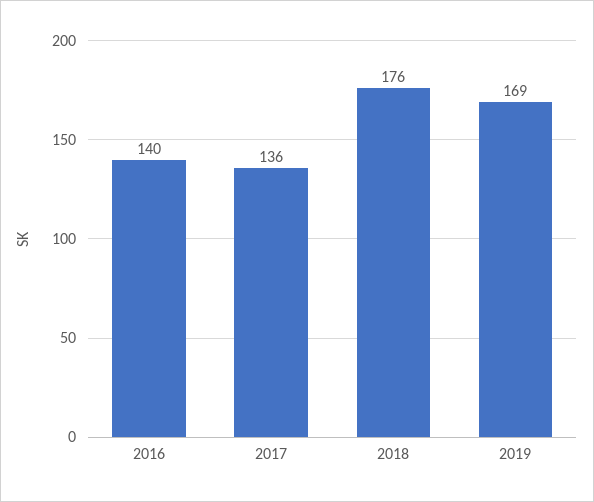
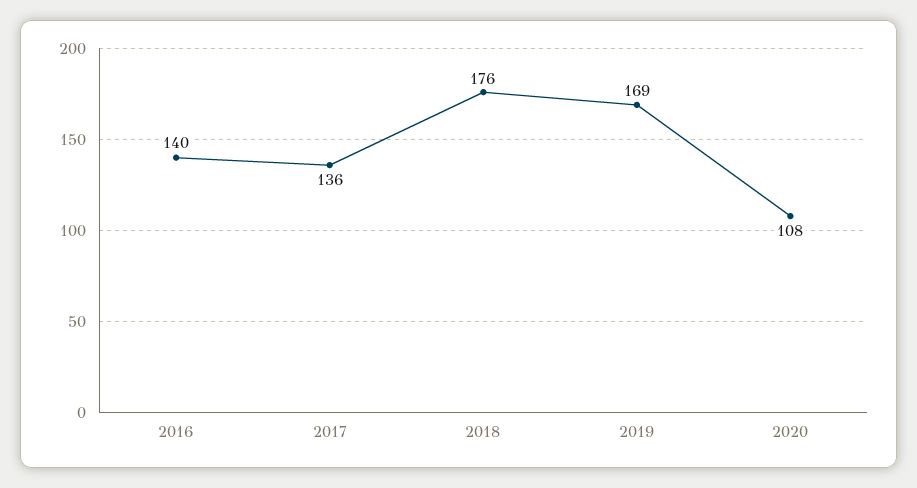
2020: none -> 108

